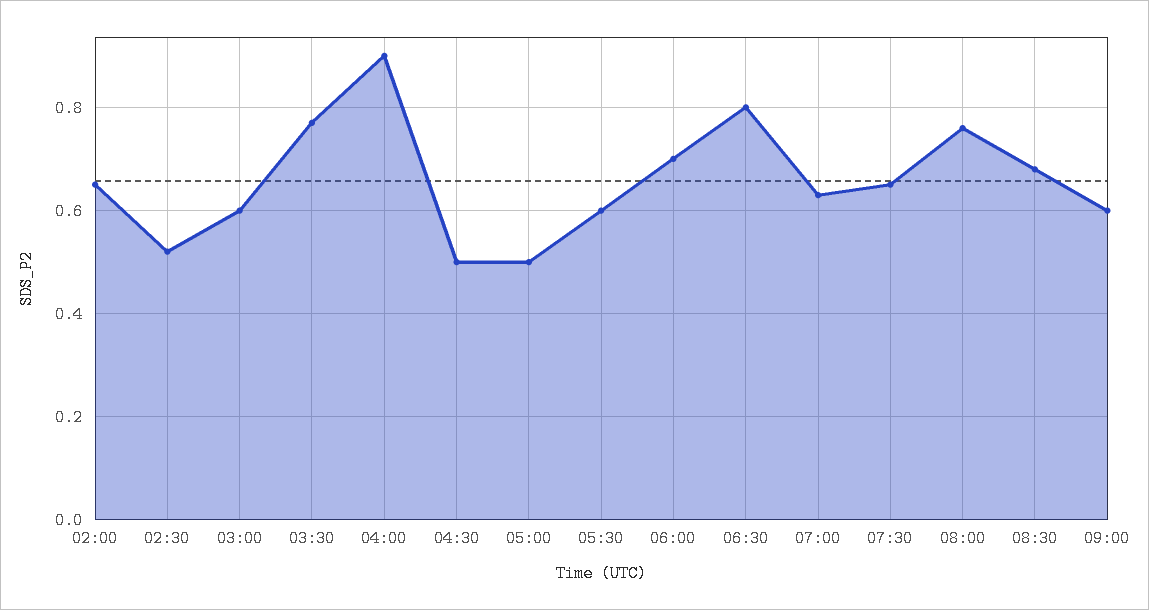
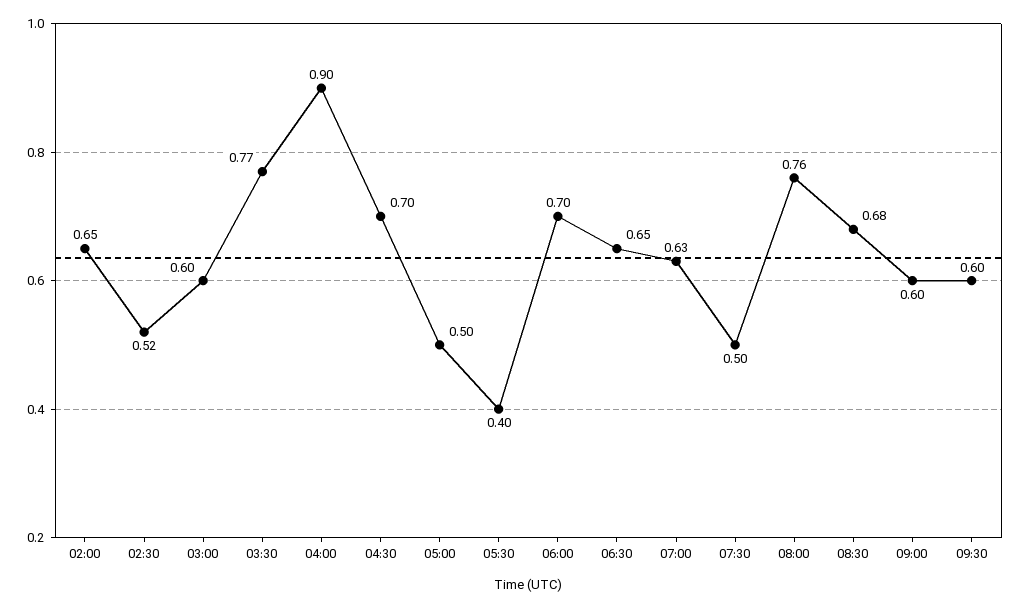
04:30: 0.5 -> 0.7
05:30: 0.6 -> 0.4
06:30: 0.8 -> 0.65
07:30: 0.65 -> 0.5
09:30: none -> 0.6

